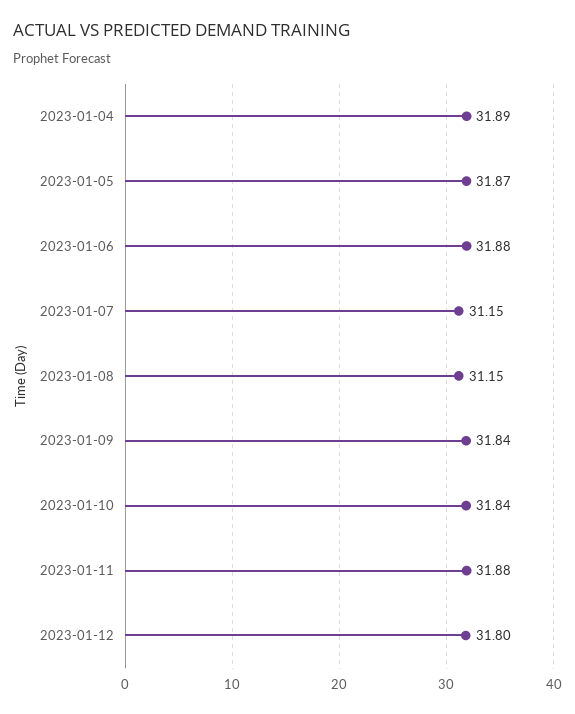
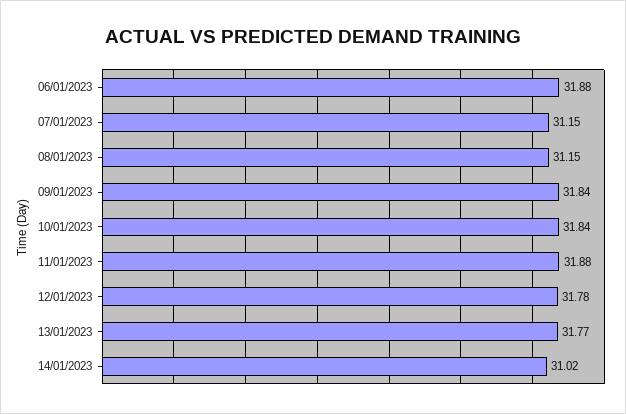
2023-01-04: 31.89 -> none
2023-01-05: 31.87 -> none
2023-01-12: 31.8 -> 31.78
13/01/2023: none -> 31.77
14/01/2023: none -> 31.02

